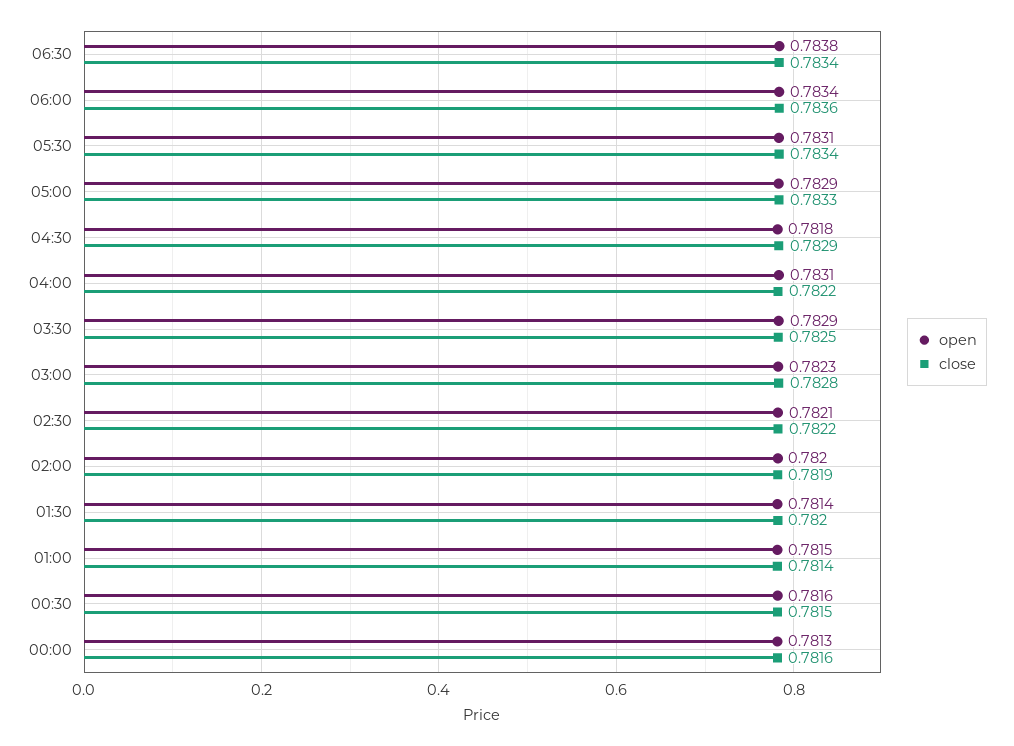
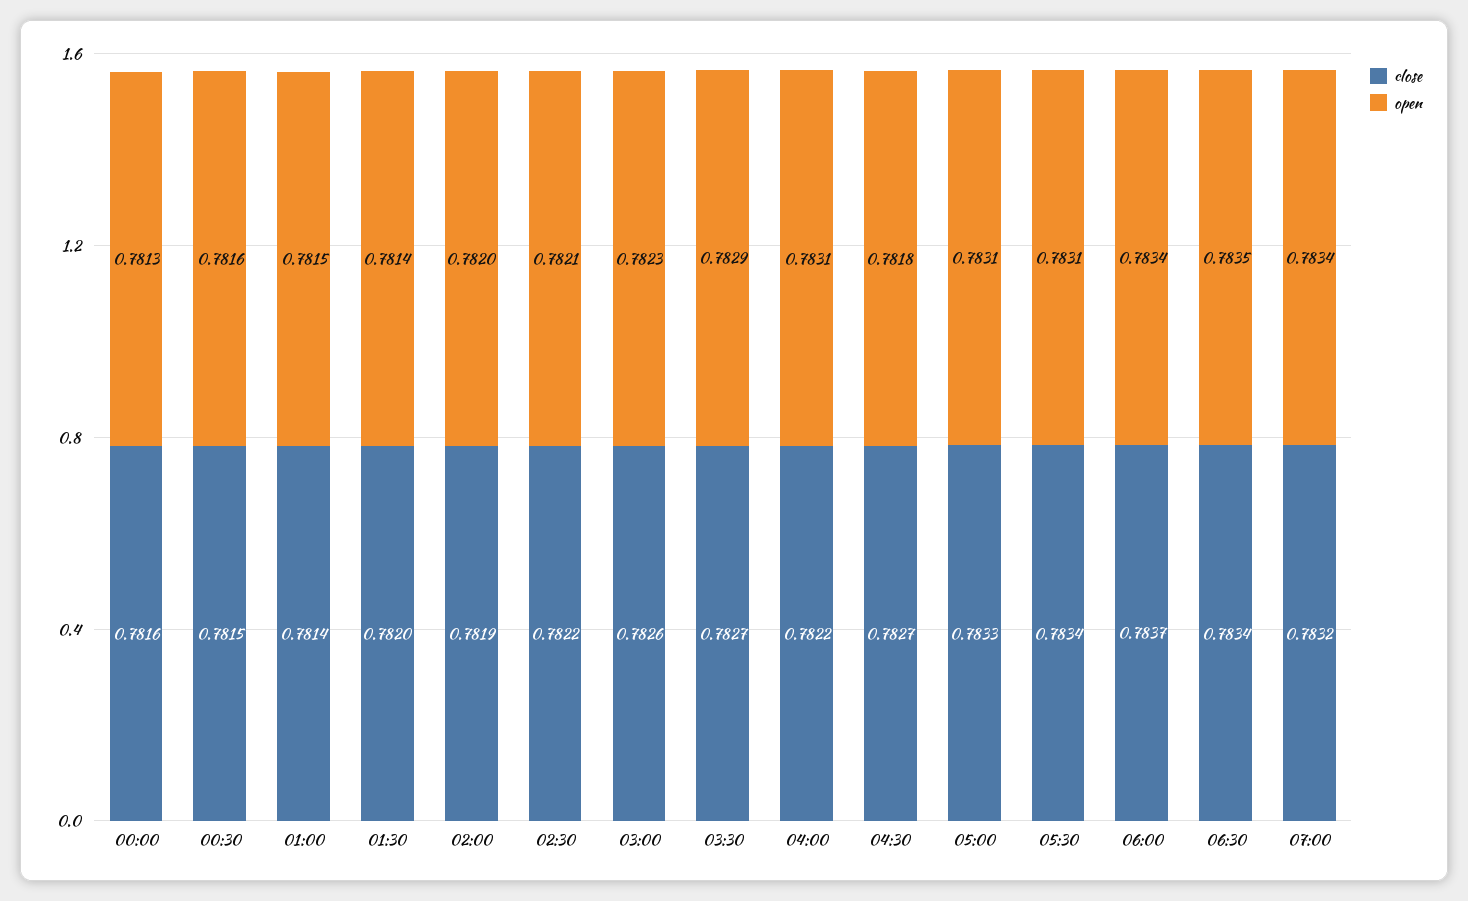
open, 06:30: 0.7838 -> 0.7835
close, 06:00: 0.7836 -> 0.7837
open, 05:00: 0.7829 -> 0.7831
close, 04:30: 0.7829 -> 0.7827
close, 03:30: 0.7825 -> 0.7827
close, 03:00: 0.7828 -> 0.7826
close, 07:00: none -> 0.7832
open, 07:00: none -> 0.7834

